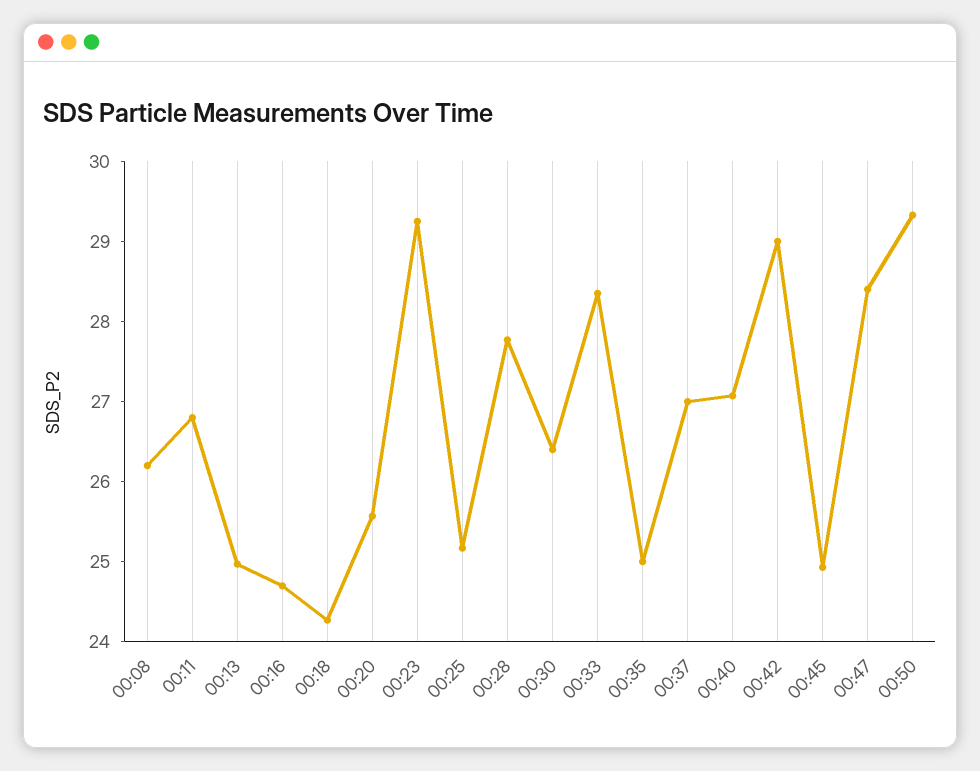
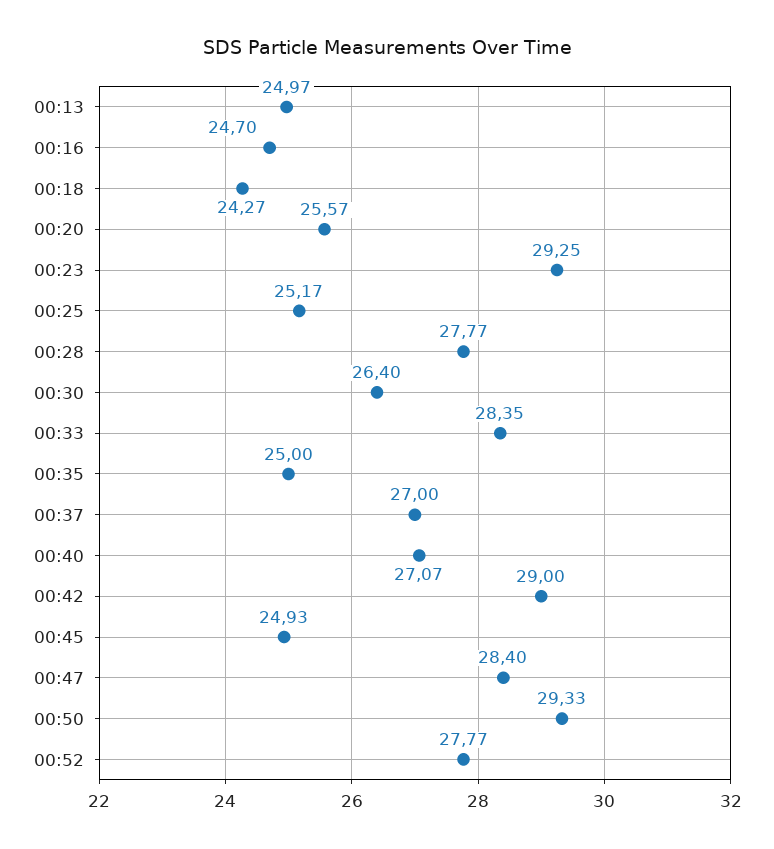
00:08: 26.2 -> none
00:11: 26.8 -> none
00:52: none -> 27.77

